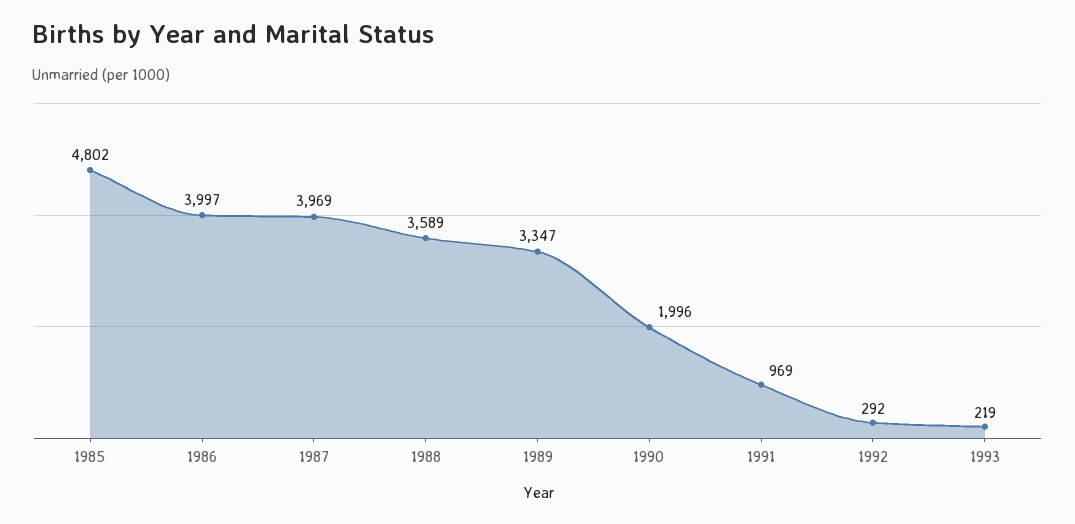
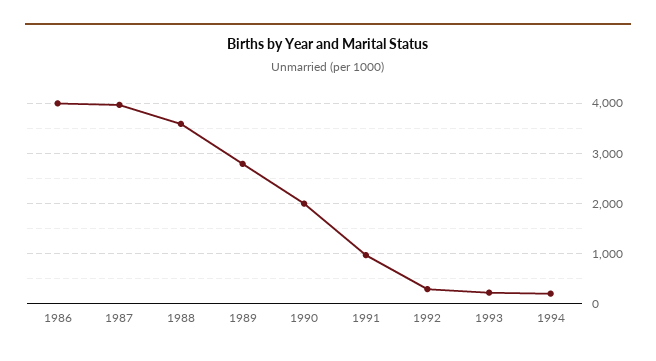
1985: 4802 -> none
1989: 3347 -> 2800
1994: none -> 200

